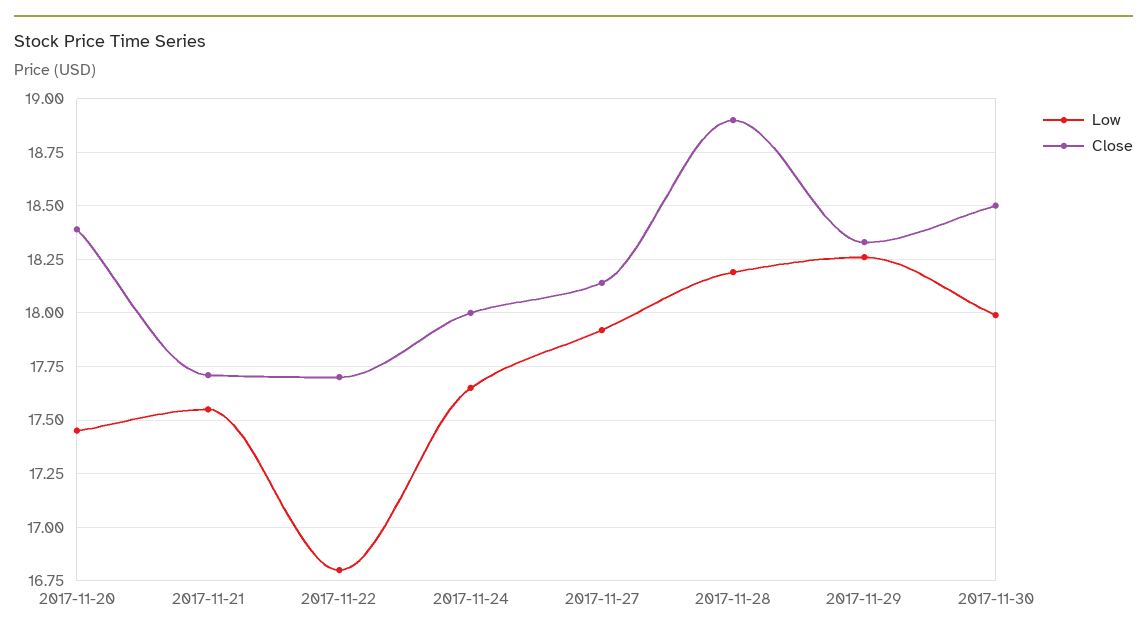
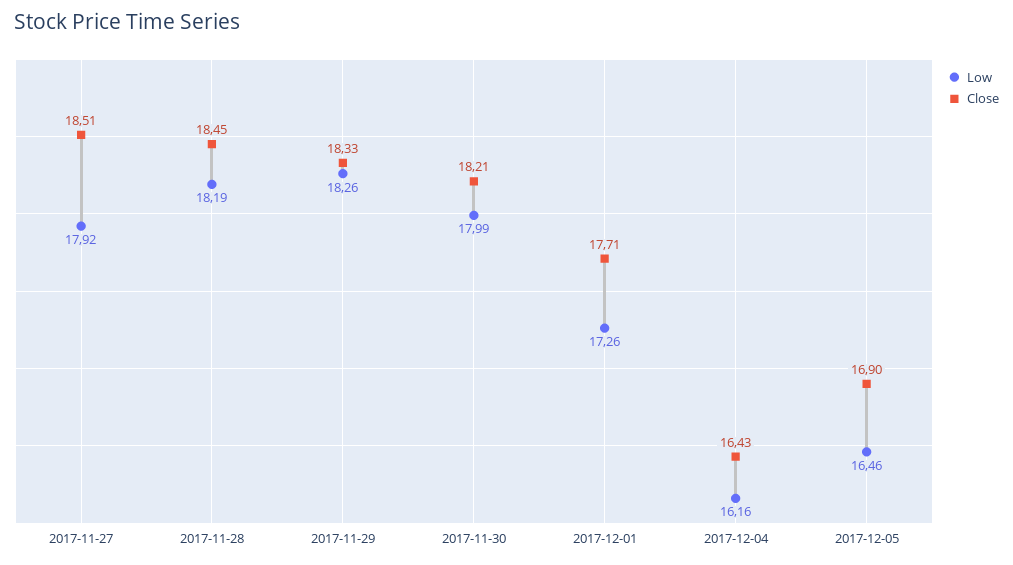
Low, 2017-11-20: 17.45 -> none
Close, 2017-11-20: 18.4 -> none
Low, 2017-11-21: 17.55 -> none
Close, 2017-11-21: 17.7 -> none
Low, 2017-11-22: 16.8 -> none
Close, 2017-11-22: 17.7 -> none
Low, 2017-11-24: 17.65 -> none
Close, 2017-11-24: 18 -> none
Close, 2017-11-27: 18.15 -> 18.51
Close, 2017-11-28: 18.9 -> 18.45
Close, 2017-11-30: 18.5 -> 18.21
Low, 2017-12-01: none -> 17.26
Close, 2017-12-01: none -> 17.71
Low, 2017-12-04: none -> 16.16
Close, 2017-12-04: none -> 16.43
Low, 2017-12-05: none -> 16.46
Close, 2017-12-05: none -> 16.9

